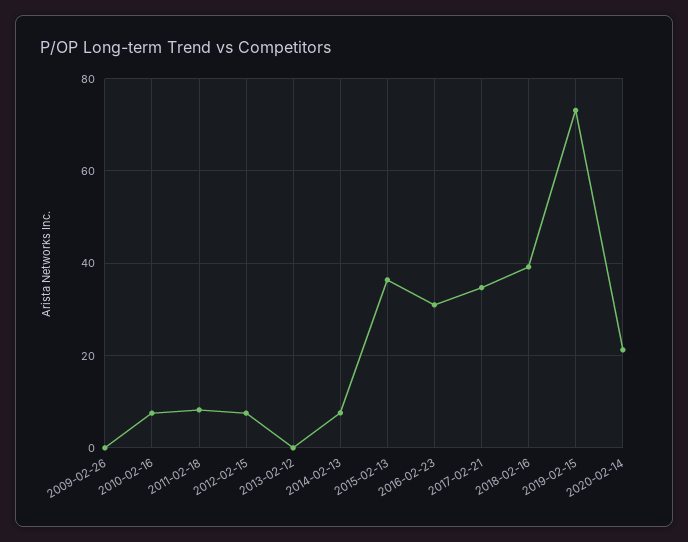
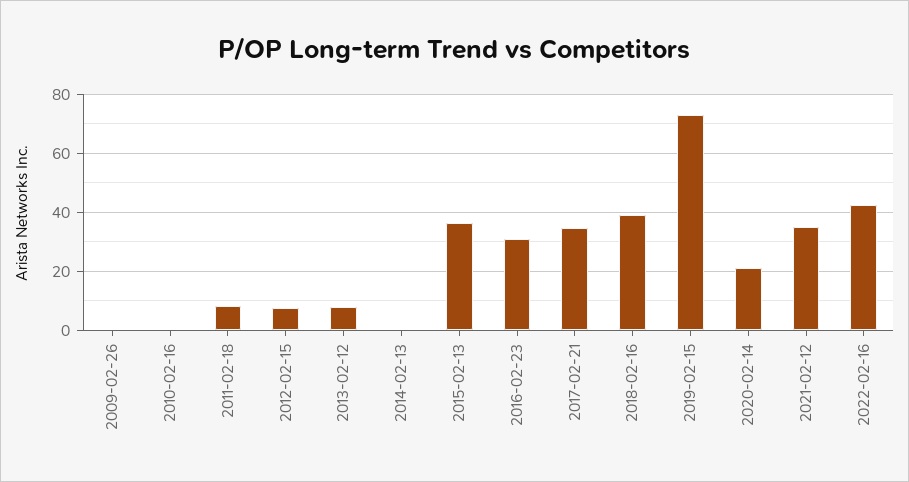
2010-02-16: 8 -> 0
2013-02-12: 0 -> 7.5
2014-02-13: 8 -> 0
2021-02-12: none -> 35
2022-02-16: none -> 42.5

